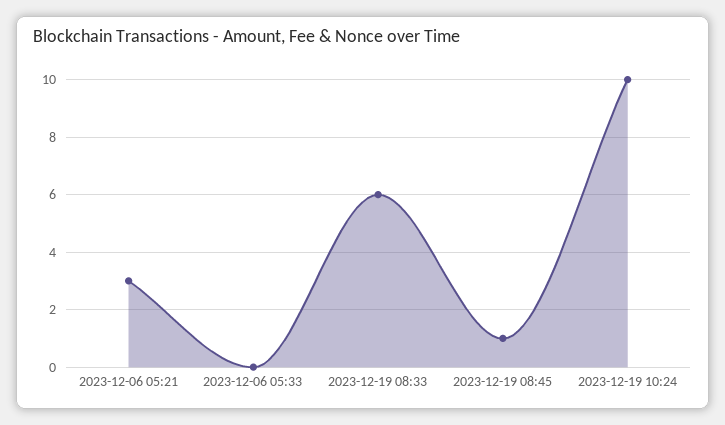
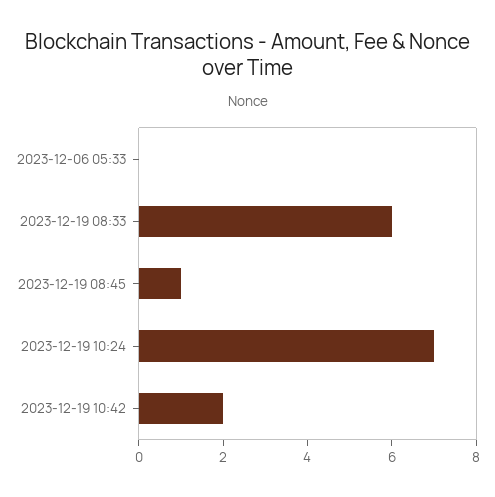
2023-12-06 05:21: 3 -> none
2023-12-19 10:24: 10 -> 7
2023-12-19 10:42: none -> 2

